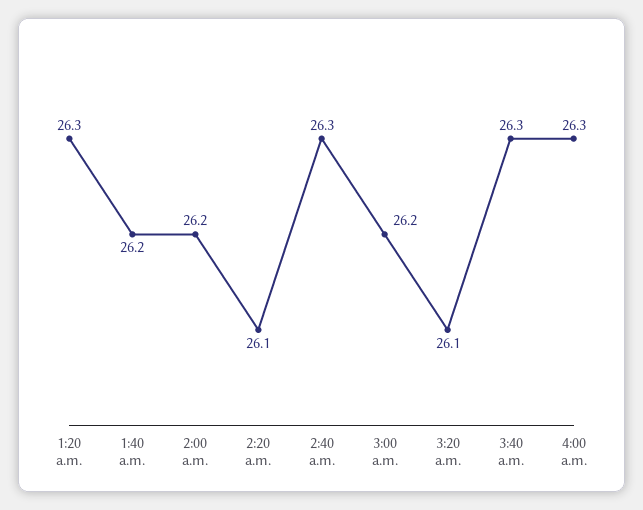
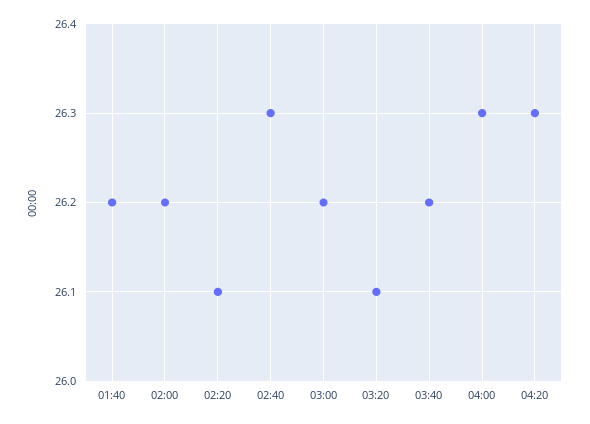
1:20 a.m.: 26.3 -> none
3:40 a.m.: 26.3 -> 26.2
04:20: none -> 26.3

